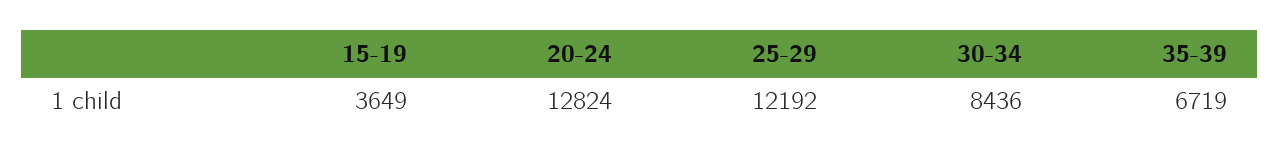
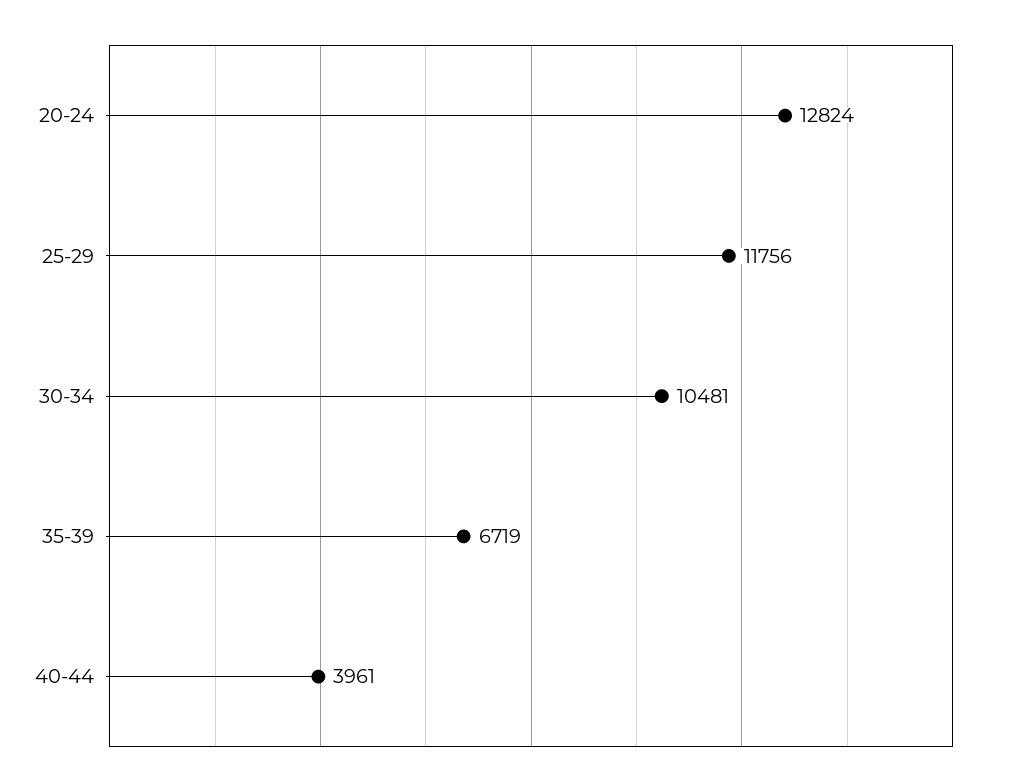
15-19: 3649 -> none
25-29: 12192 -> 11756
30-34: 8436 -> 10481
40-44: none -> 3961

